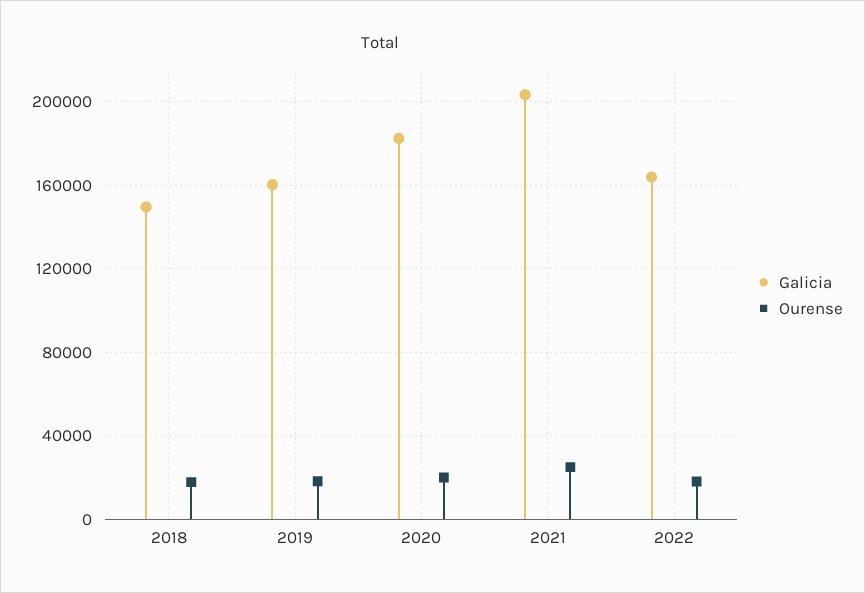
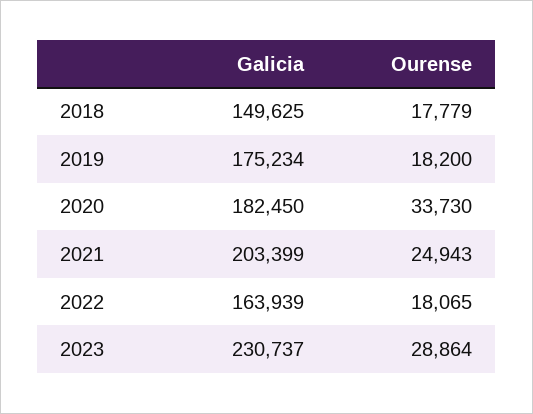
Galicia, 2019: 160000 -> 175234
Ourense, 2020: 20000 -> 33730
Galicia, 2023: none -> 230737
Ourense, 2023: none -> 28864

